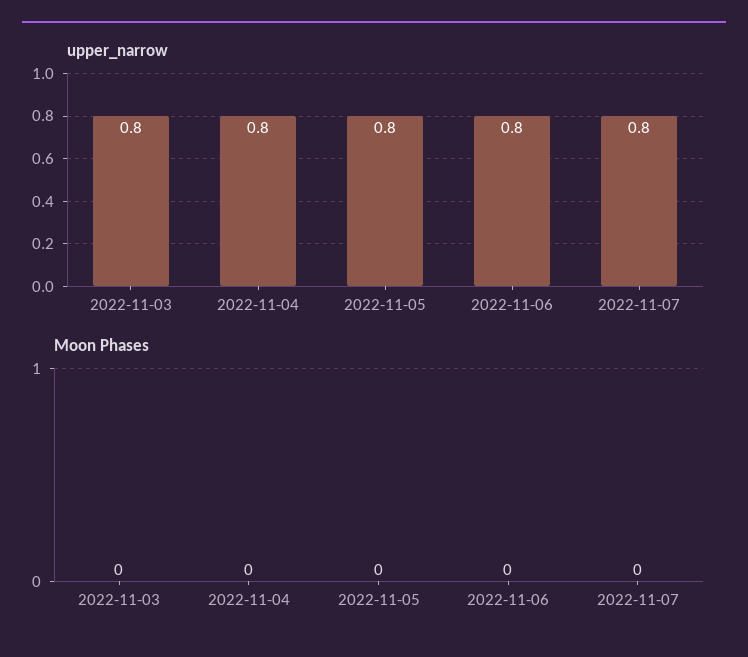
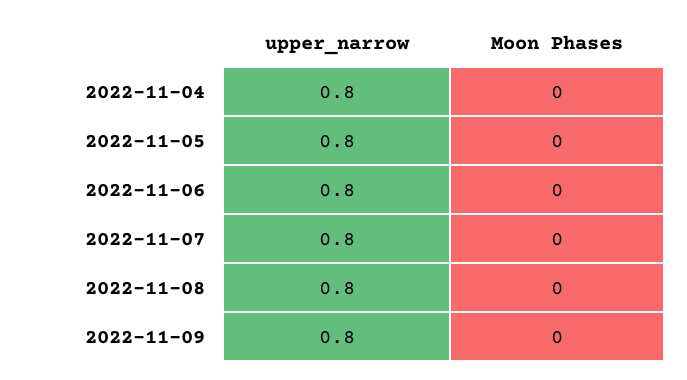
upper_narrow, 2022-11-03: 0.8 -> none
Moon Phases, 2022-11-03: 0 -> none
upper_narrow, 2022-11-08: none -> 0.8
Moon Phases, 2022-11-08: none -> 0
upper_narrow, 2022-11-09: none -> 0.8
Moon Phases, 2022-11-09: none -> 0

